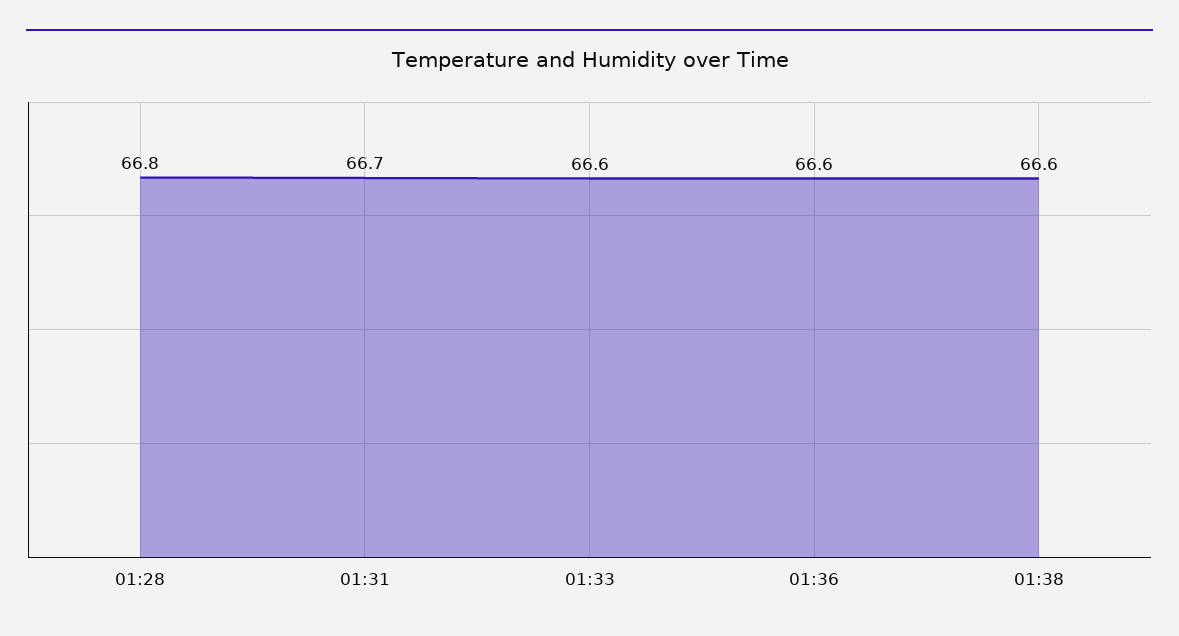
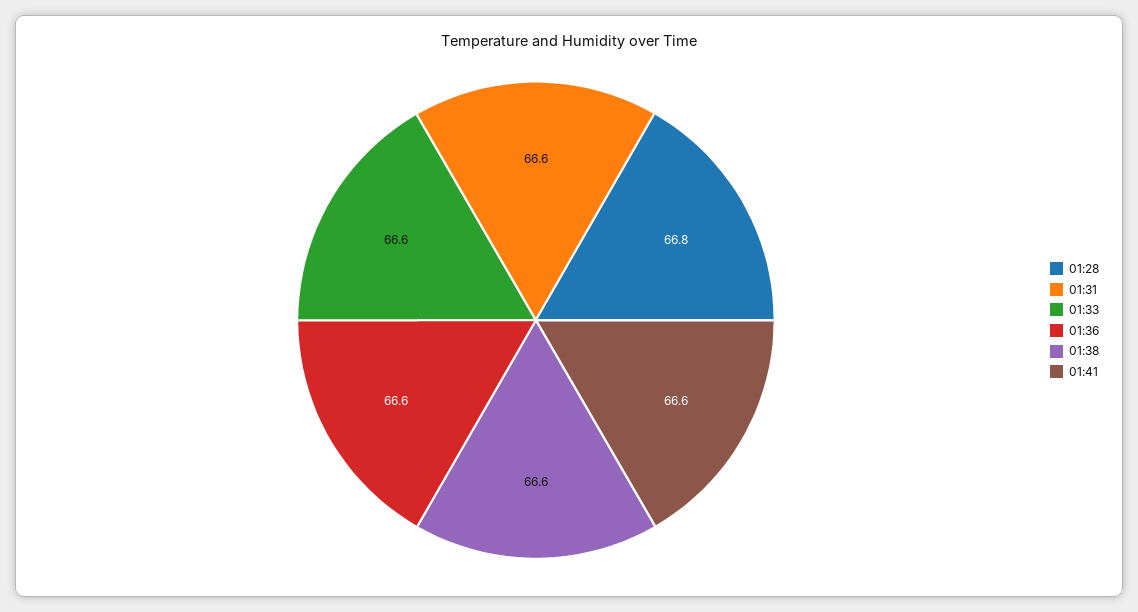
01:31: 66.7 -> 66.6
01:41: none -> 66.6

